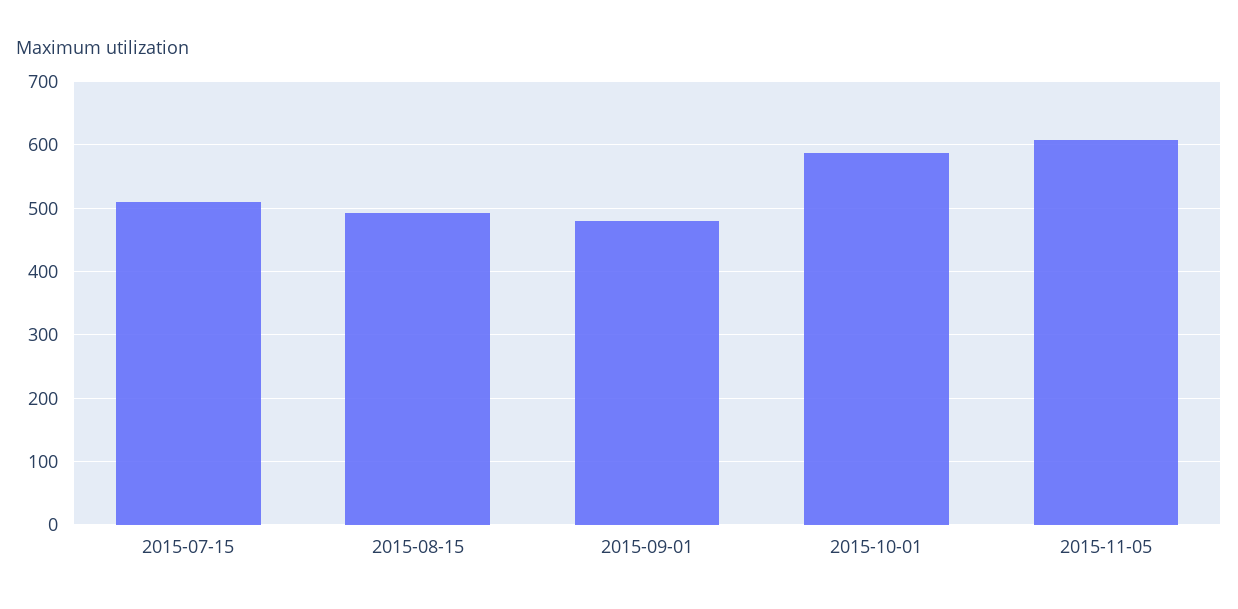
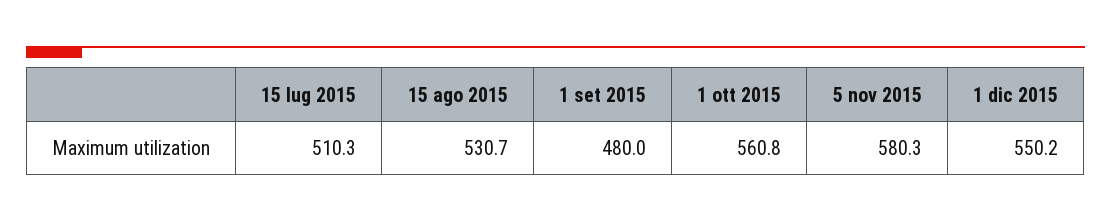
2015-08-15: 490 -> 530.7
2015-10-01: 590 -> 560.8
2015-11-05: 610 -> 580.3
1 dic 2015: none -> 550.2

